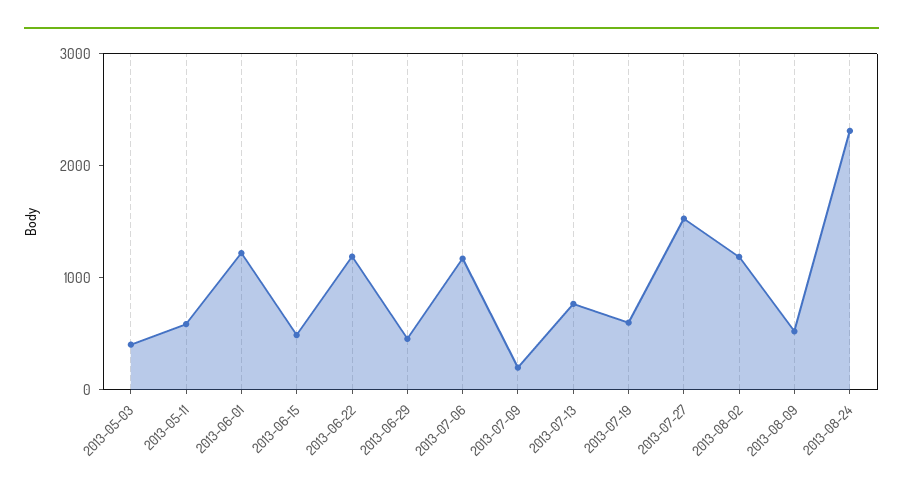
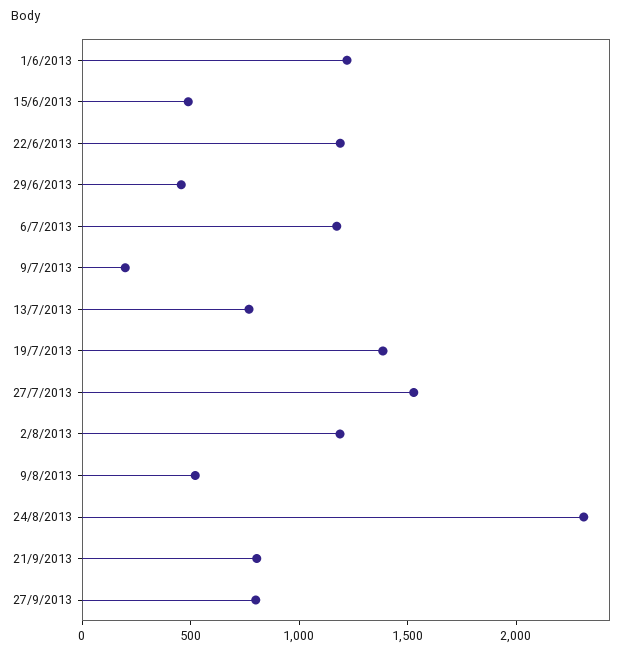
2013-05-03: 400 -> none
2013-05-11: 600 -> none
2013-07-19: 600 -> 1400
21/9/2013: none -> 800
27/9/2013: none -> 800

